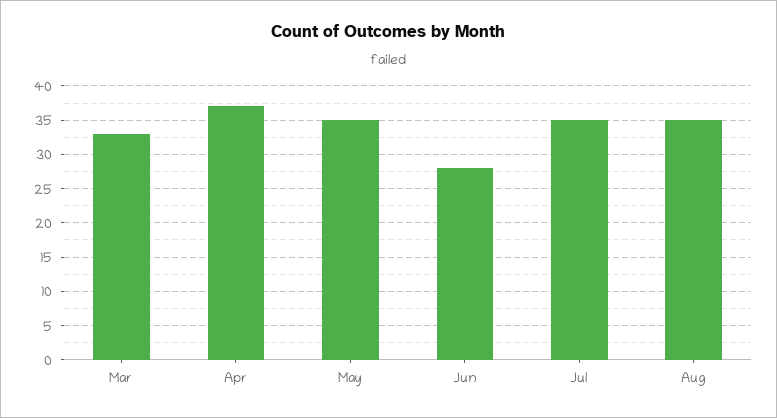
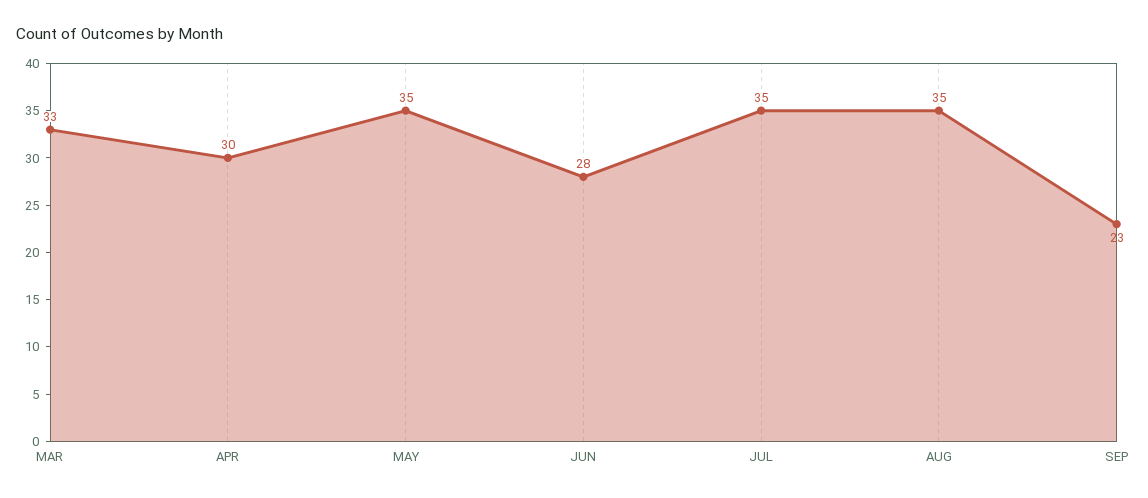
Apr: 37 -> 30
SEP: none -> 23

